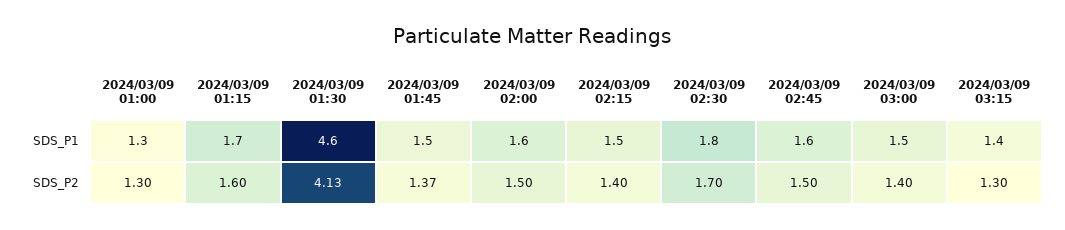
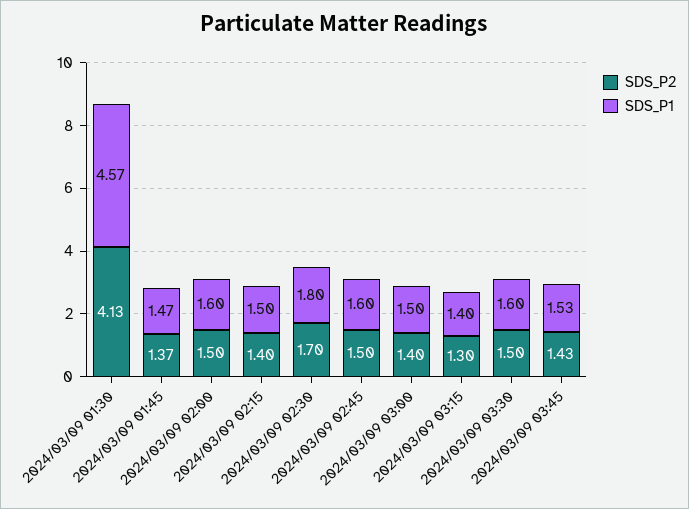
SDS_P1, 2024/03/09 01:00: 1.3 -> none
SDS_P1, 2024/03/09 01:15: 1.7 -> none
SDS_P2, 2024/03/09 01:00: 1.3 -> none
SDS_P2, 2024/03/09 01:15: 1.6 -> none
SDS_P2, 2024/03/09 03:30: none -> 1.5
SDS_P1, 2024/03/09 03:30: none -> 1.6
SDS_P2, 2024/03/09 03:45: none -> 1.43
SDS_P1, 2024/03/09 03:45: none -> 1.53

